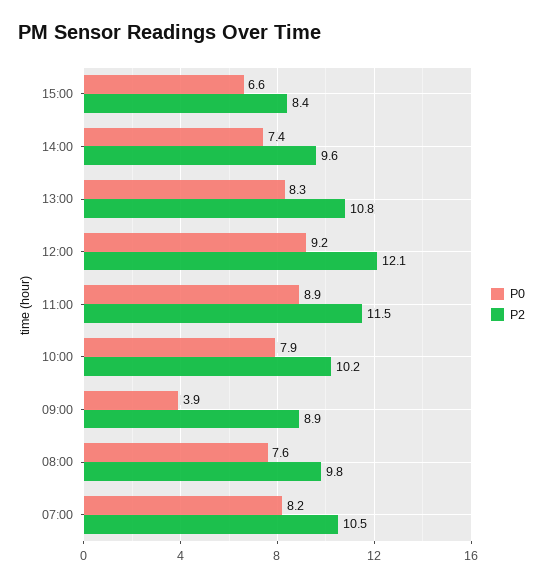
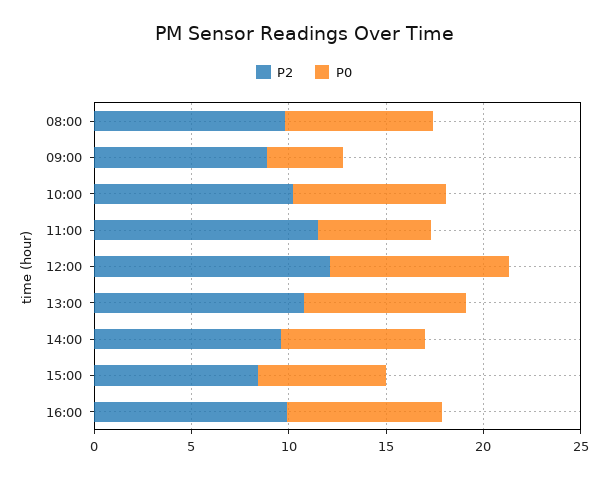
P0, 11:00: 8.9 -> 6
P0, 07:00: 8.2 -> none
P2, 07:00: 10.5 -> none
P2, 16:00: none -> 10
P0, 16:00: none -> 8

